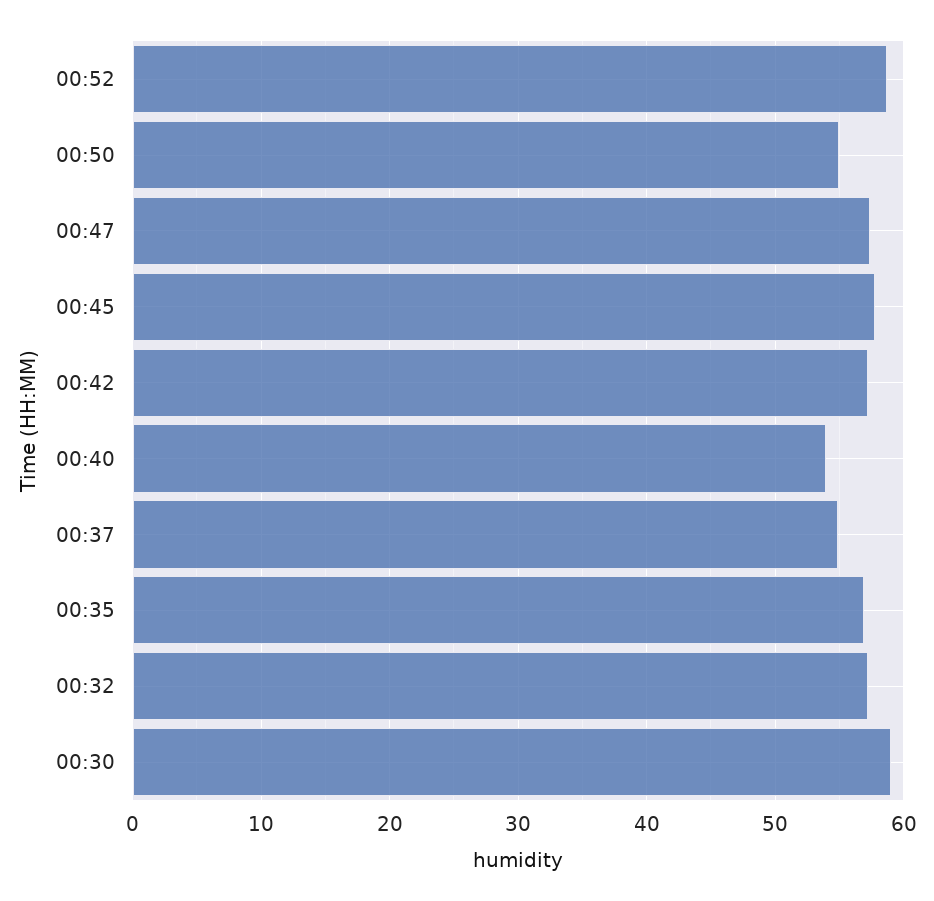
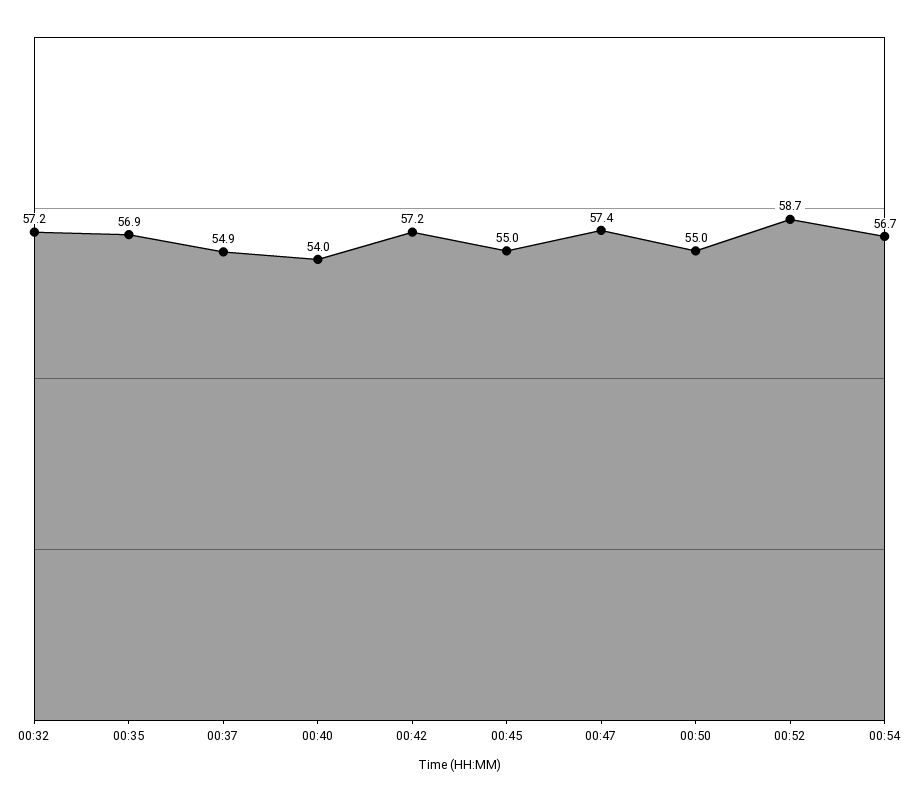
00:45: 58 -> 55
00:30: 59 -> none
00:54: none -> 56.7

